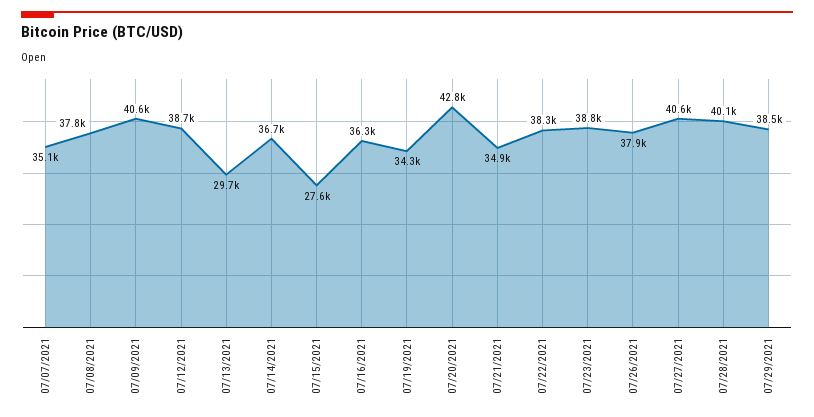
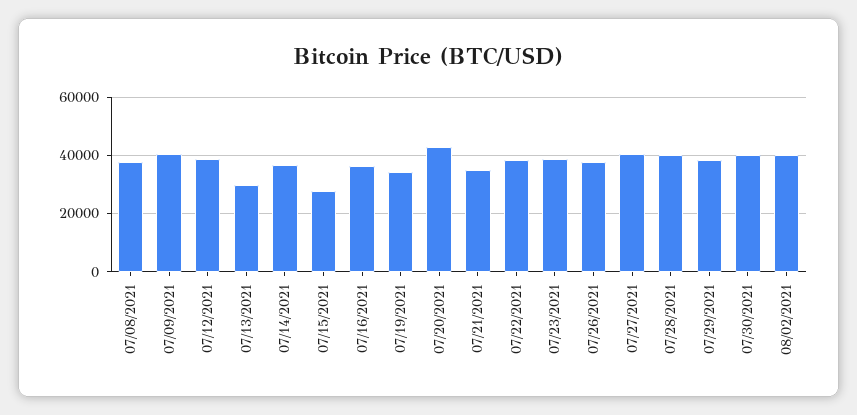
07/07/2021: 35100 -> none
07/30/2021: none -> 40000
08/02/2021: none -> 40000

